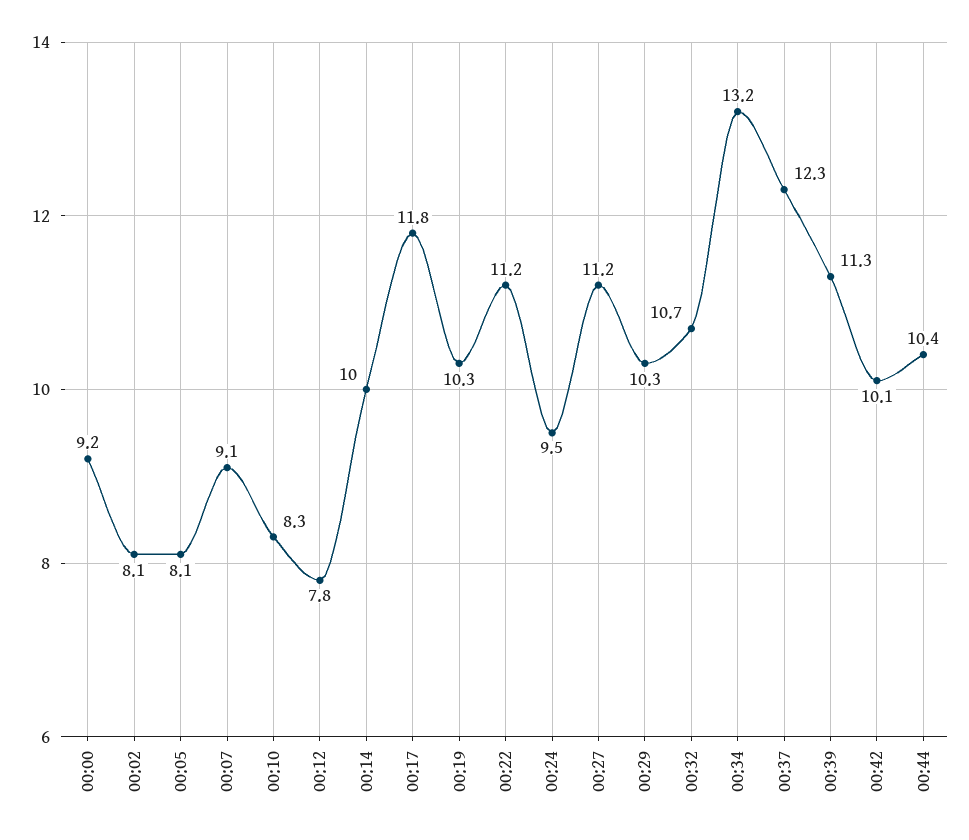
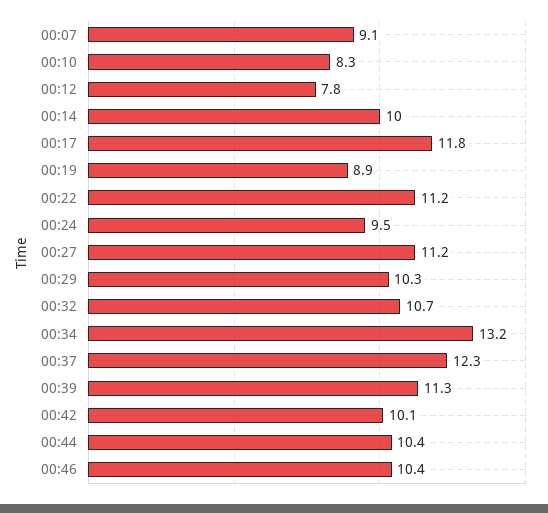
00:00: 9.2 -> none
00:02: 8.1 -> none
00:05: 8.1 -> none
00:19: 10.3 -> 8.9
00:46: none -> 10.4

